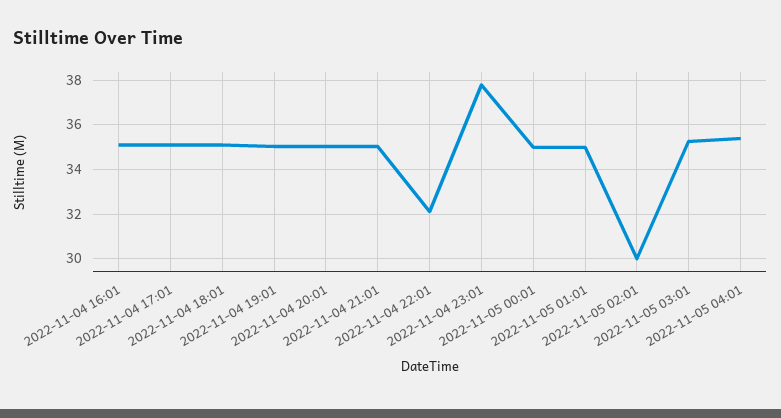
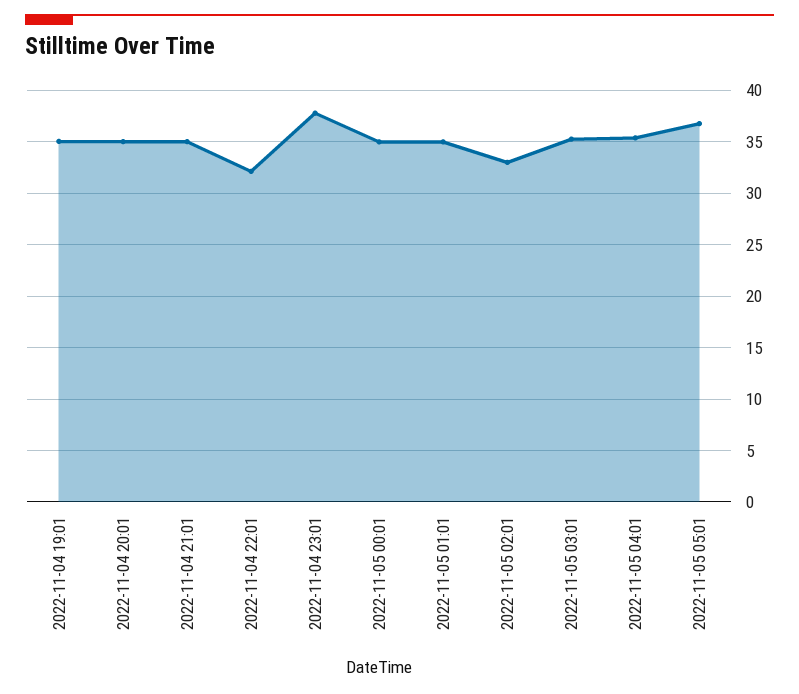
2022-11-04 16:01: 35 -> none
2022-11-04 17:01: 35 -> none
2022-11-04 18:01: 35 -> none
2022-11-05 02:01: 30 -> 33
2022-11-05 05:01: none -> 37

